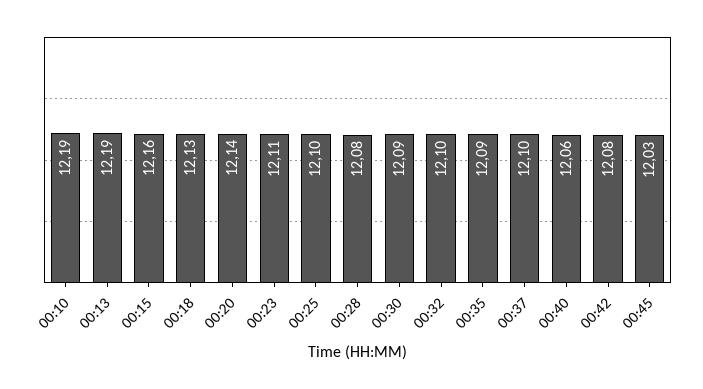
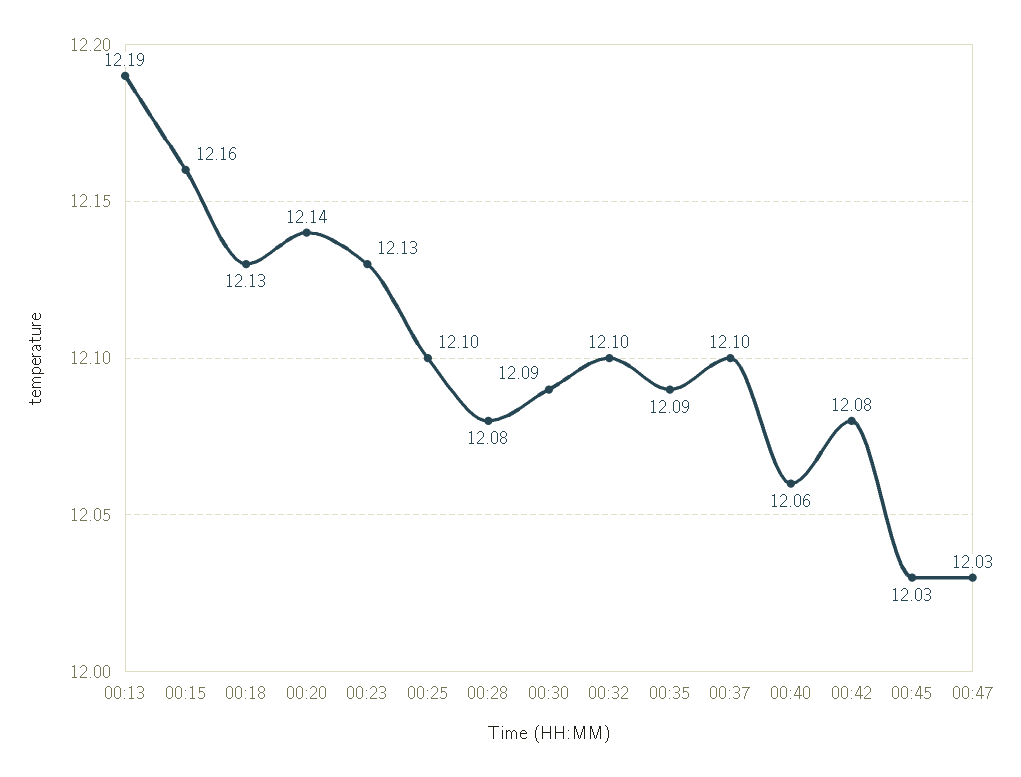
00:10: 12.19 -> none
00:23: 12.11 -> 12.13
00:47: none -> 12.03

